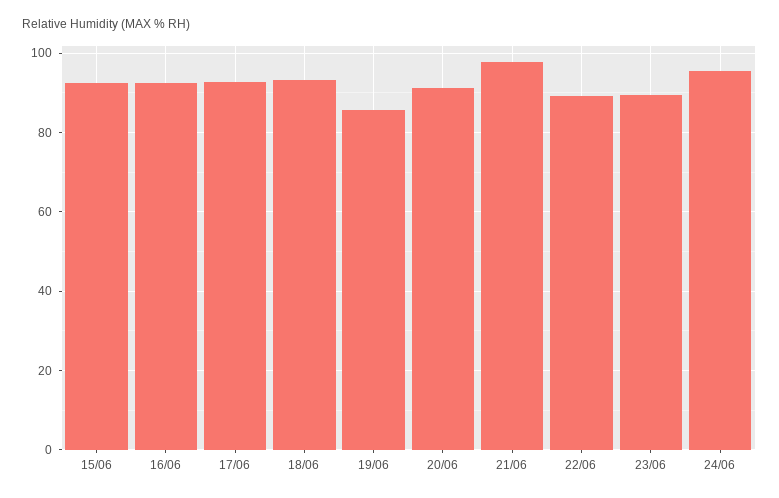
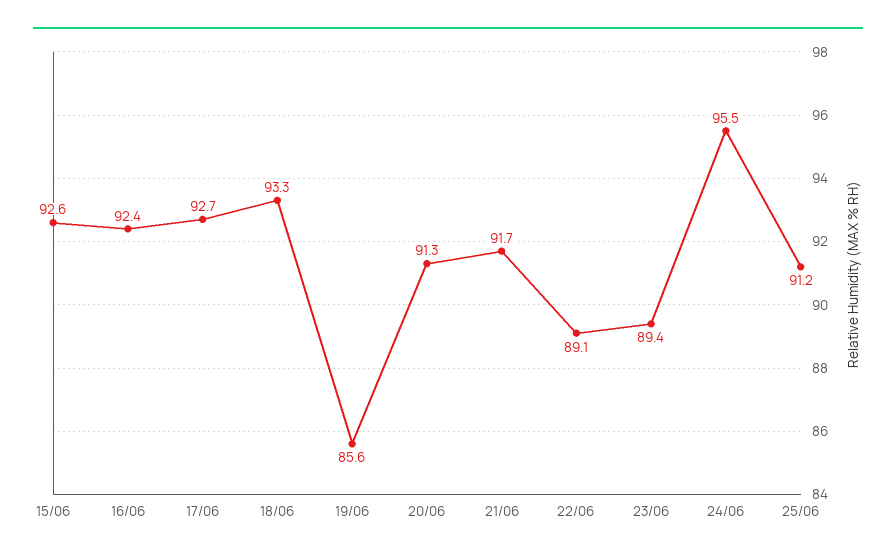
21/06: 98 -> 91.7
25/06: none -> 91.2

